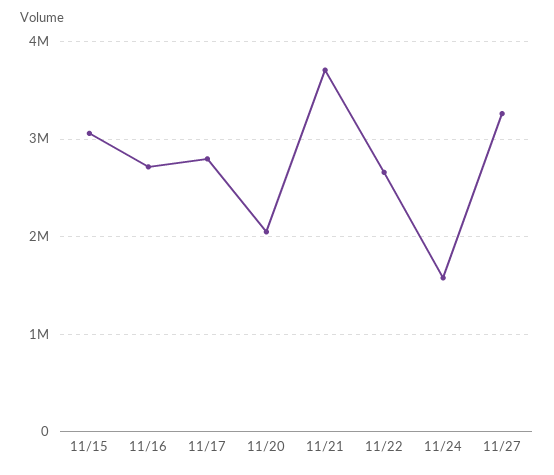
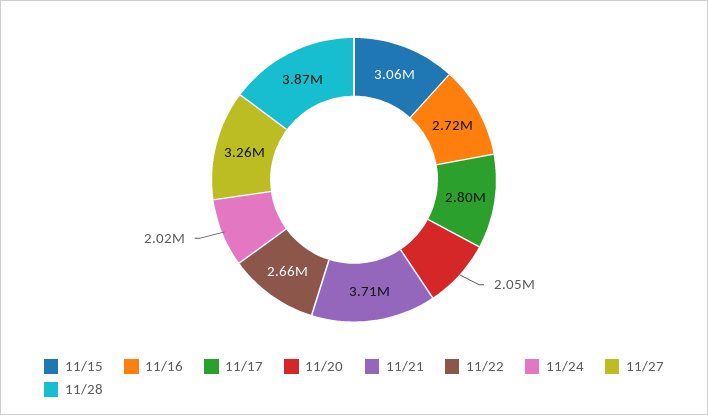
11/24: 1600000 -> 2020000
11/28: none -> 3870000

